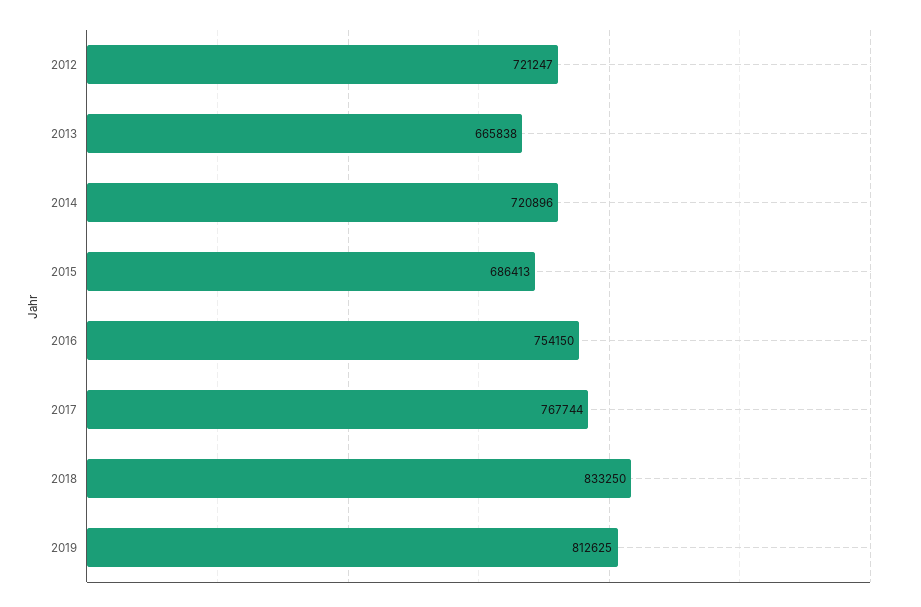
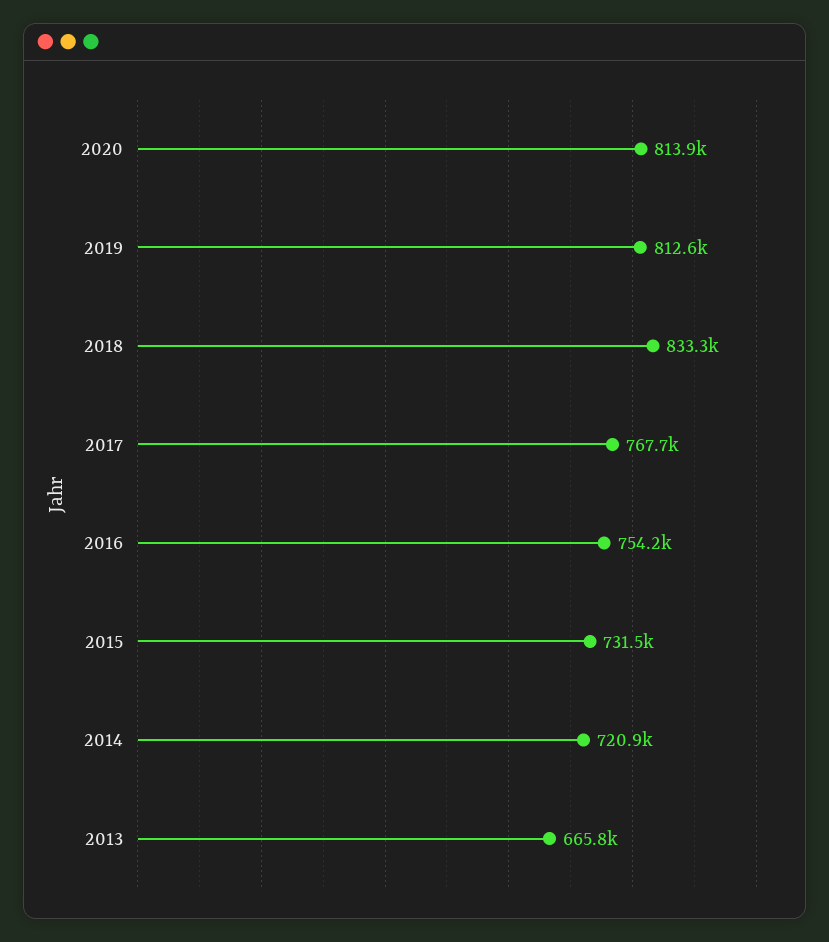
2012: 721247 -> none
2015: 686413 -> 731500
2020: none -> 813900

